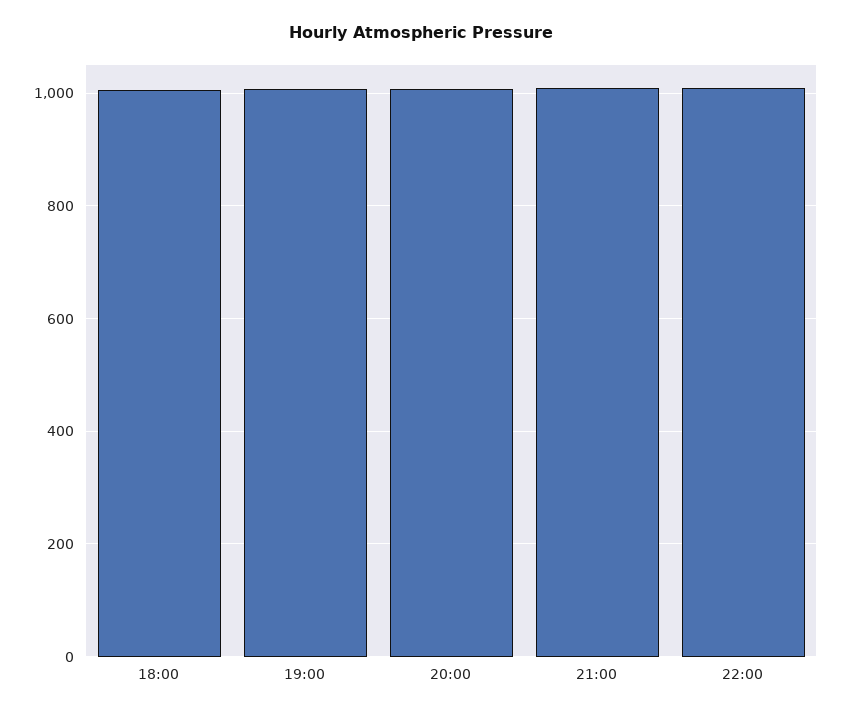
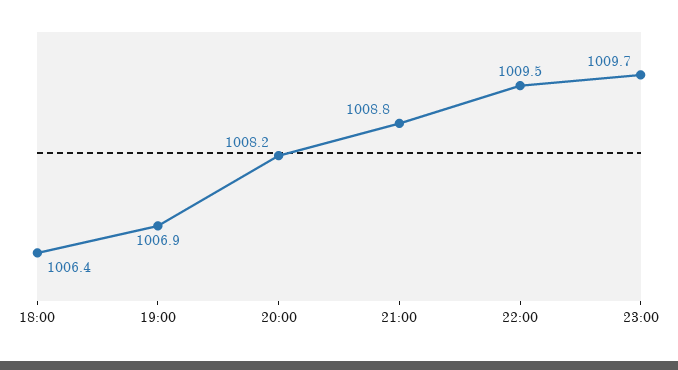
23:00: none -> 1009.7

